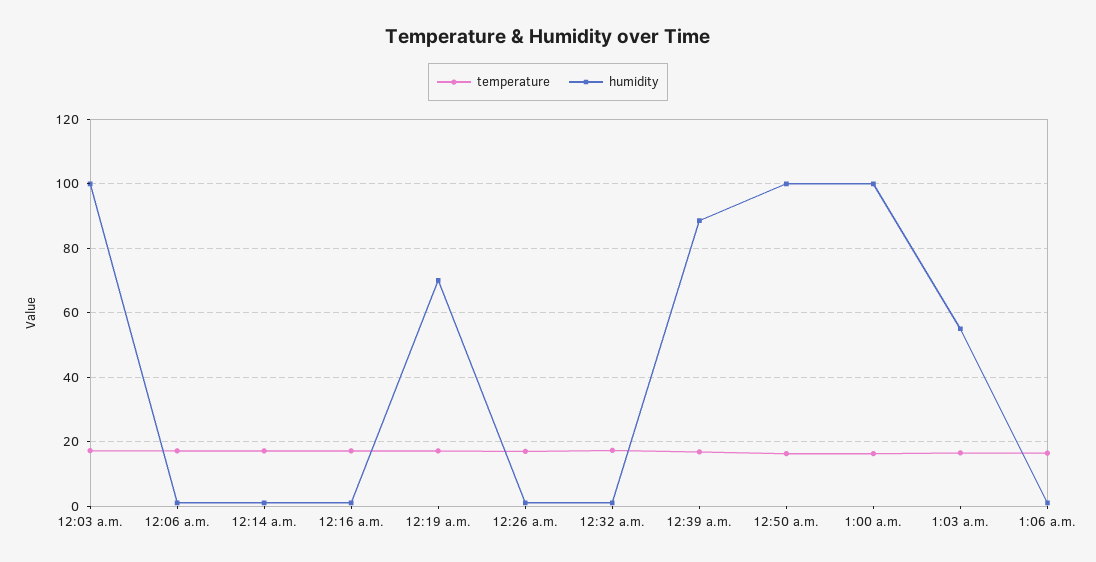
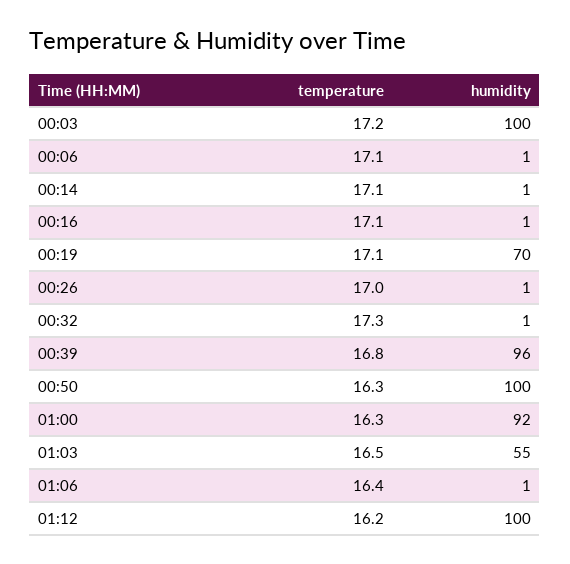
humidity, 12:39 a.m.: 88 -> 96
humidity, 1:00 a.m.: 100 -> 92
temperature, 01:12: none -> 16.2
humidity, 01:12: none -> 100

